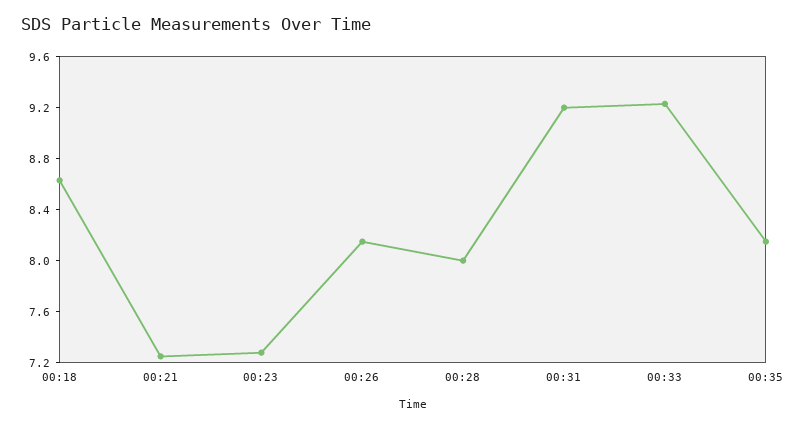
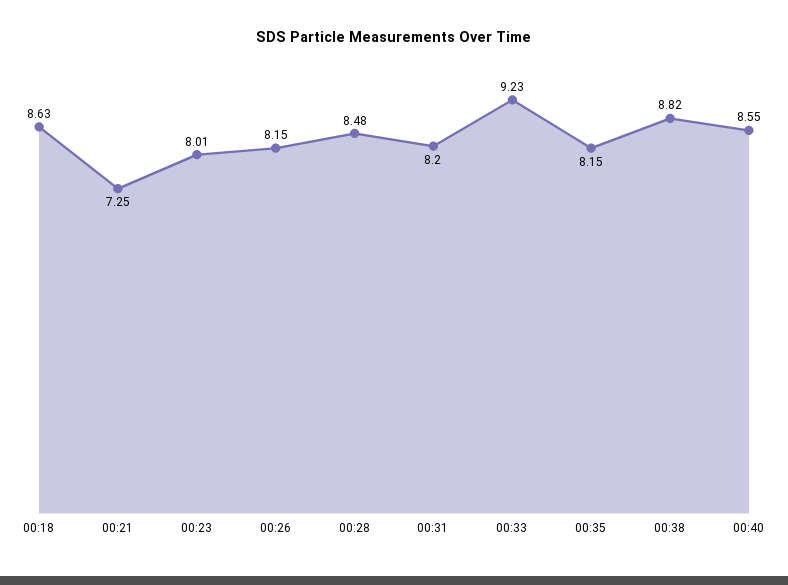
00:23: 7.3 -> 8.01
00:28: 8 -> 8.48
00:31: 9.2 -> 8.2
00:38: none -> 8.82
00:40: none -> 8.55

